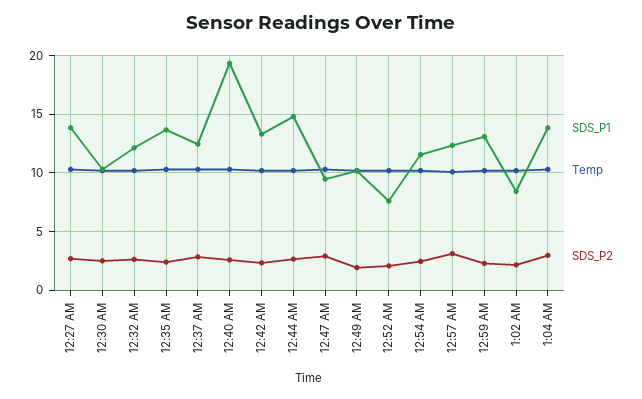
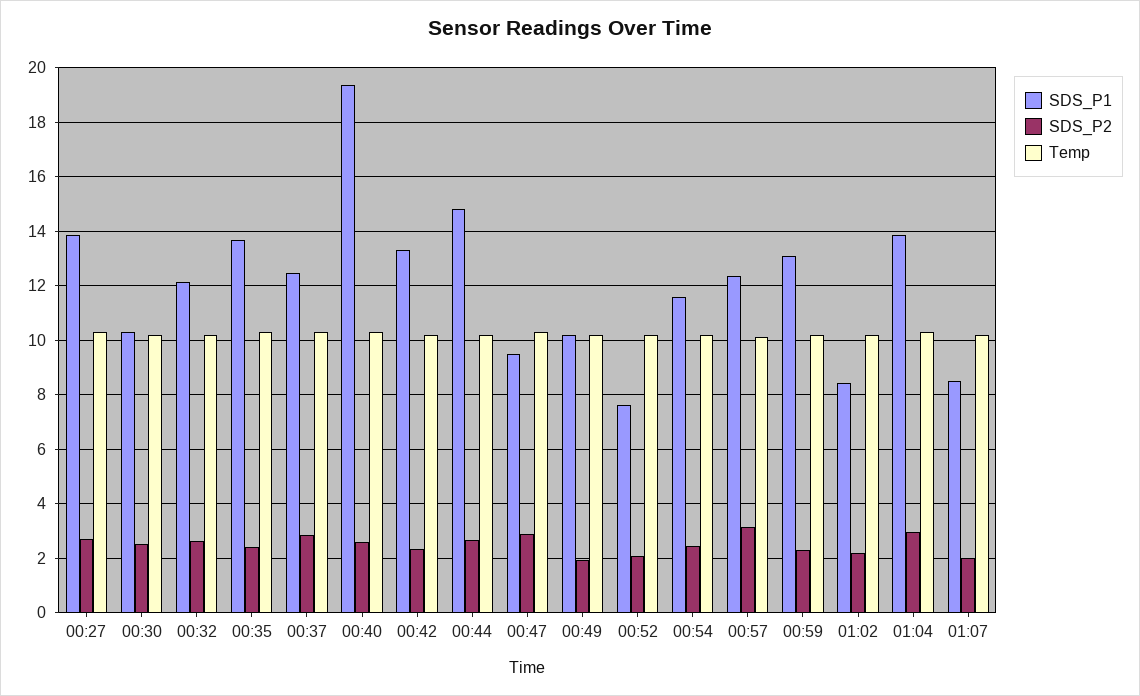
SDS_P1, 01:07: none -> 8.5
SDS_P2, 01:07: none -> 2
Temp, 01:07: none -> 10.25

